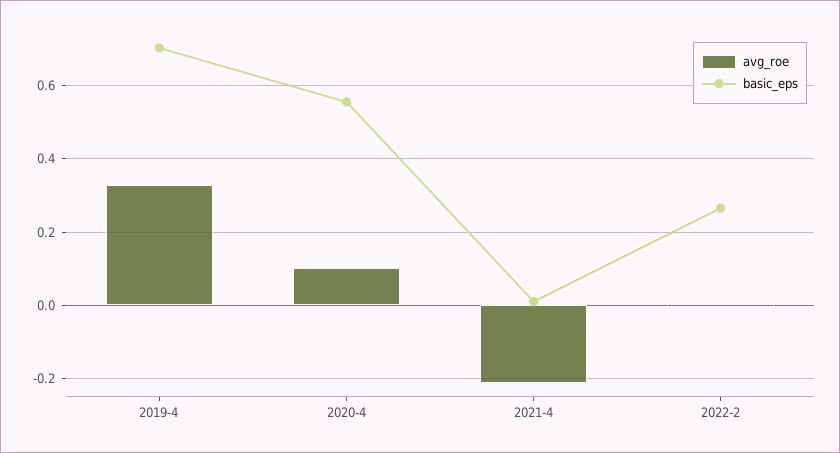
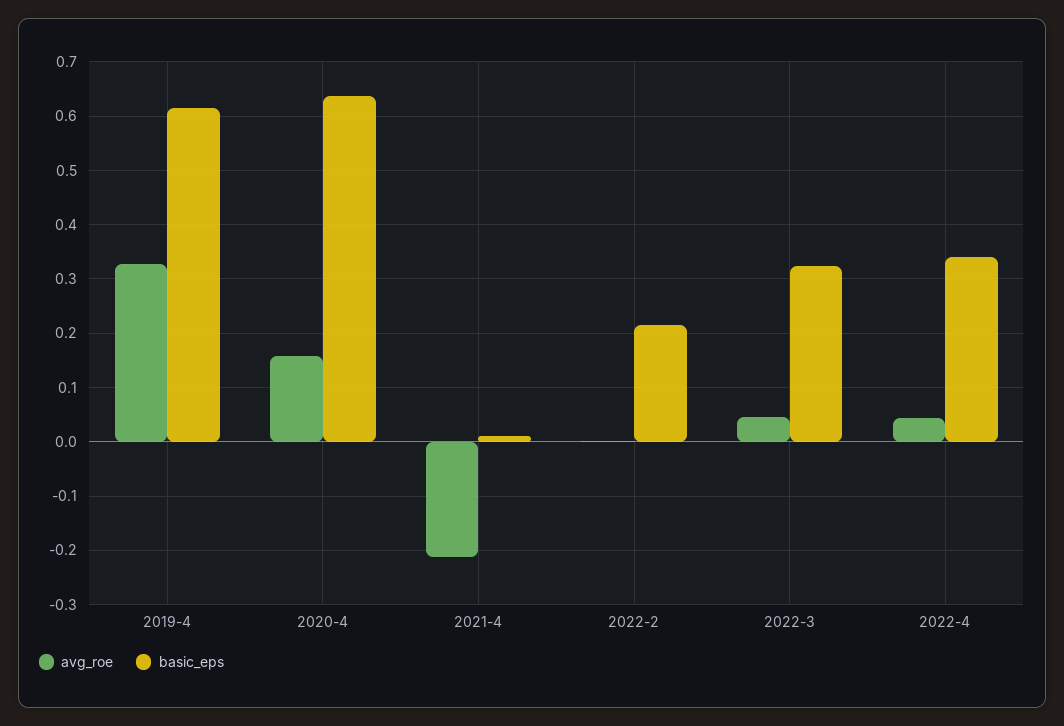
basic_eps, 2019-4: 0.7 -> 0.62
avg_roe, 2020-4: 0.1 -> 0.16
basic_eps, 2020-4: 0.56 -> 0.64
basic_eps, 2022-2: 0.26 -> 0.22
avg_roe, 2022-3: none -> 0.04
basic_eps, 2022-3: none -> 0.32
avg_roe, 2022-4: none -> 0.04
basic_eps, 2022-4: none -> 0.34

